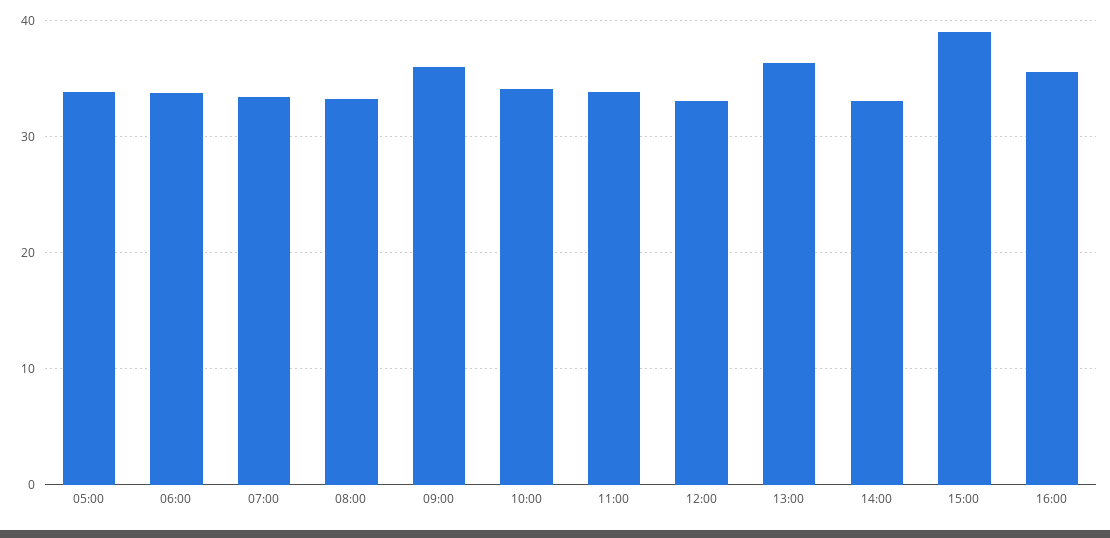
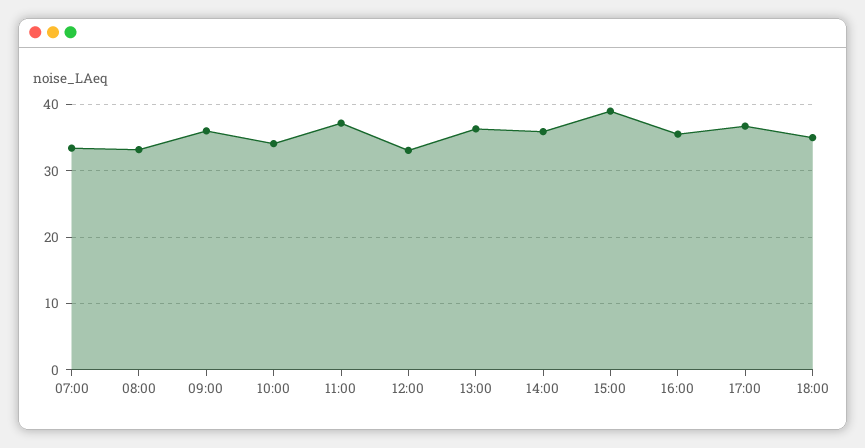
05:00: 34 -> none
06:00: 34 -> none
11:00: 34 -> 37
14:00: 33 -> 36
17:00: none -> 37
18:00: none -> 35

